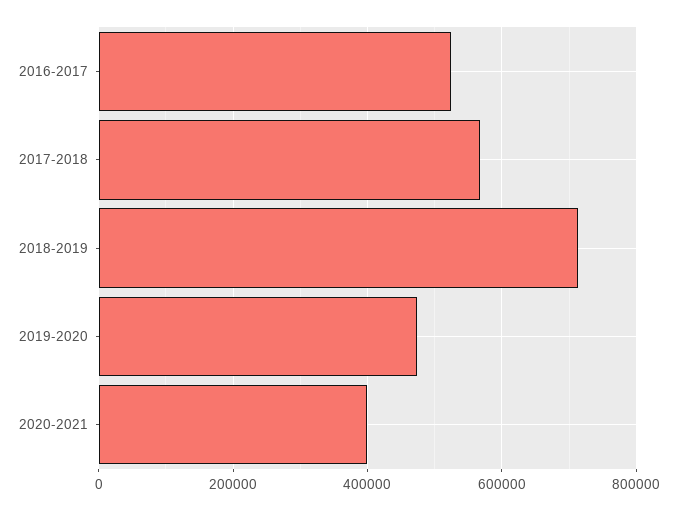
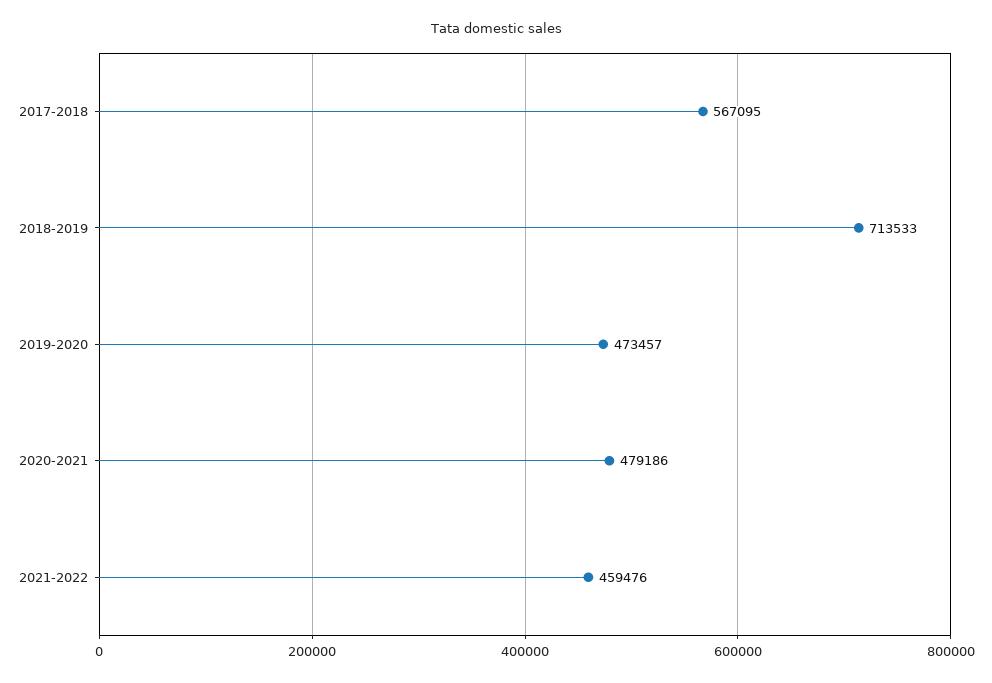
2016-2017: 520000 -> none
2020-2021: 400000 -> 479186
2021-2022: none -> 459476

